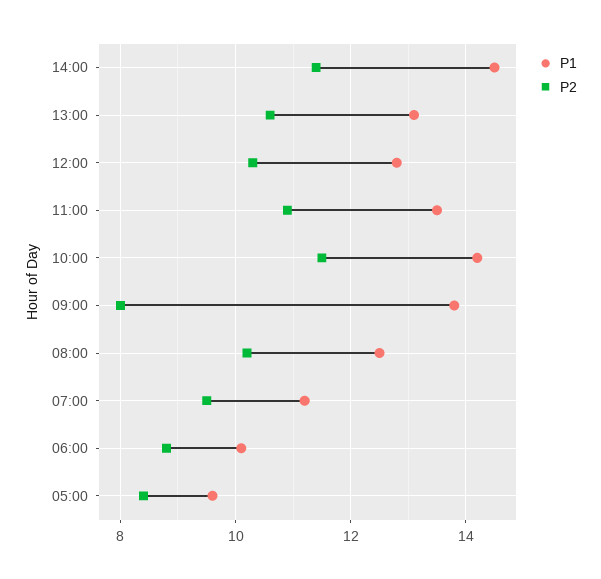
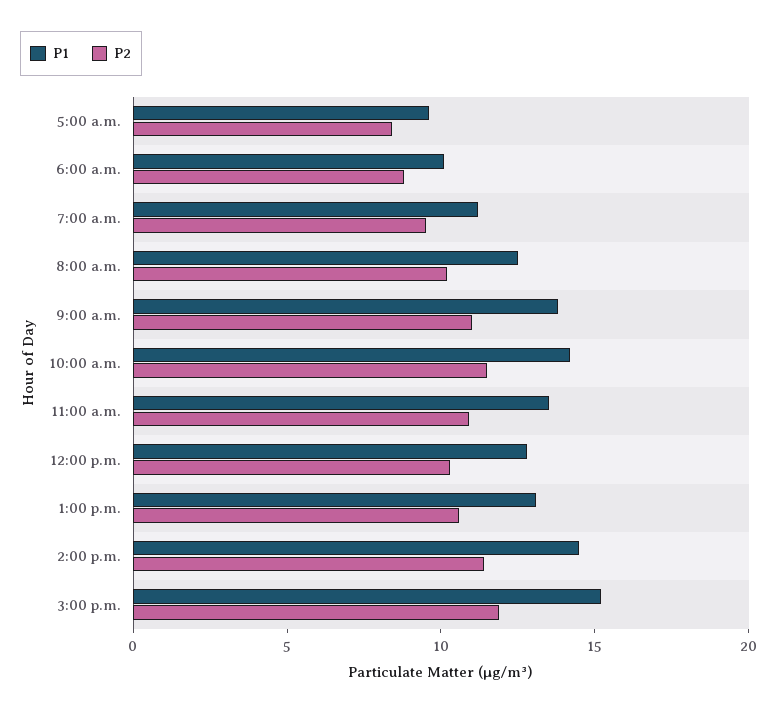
P2, 09:00: 8 -> 11
P1, 3:00 p.m.: none -> 15
P2, 3:00 p.m.: none -> 12

